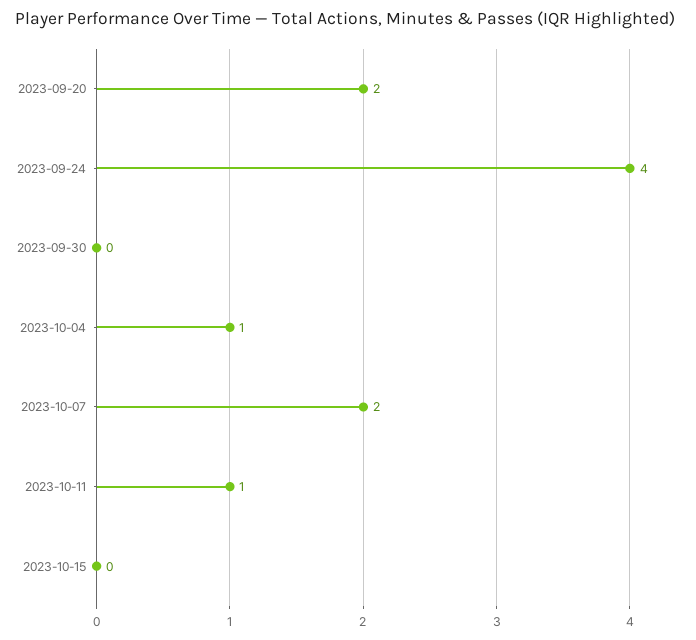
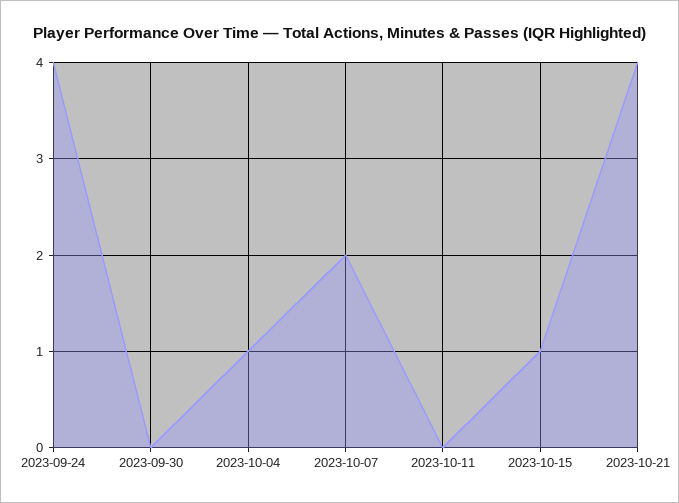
2023-09-20: 2 -> none
2023-10-11: 1 -> 0
2023-10-15: 0 -> 1
2023-10-21: none -> 4

